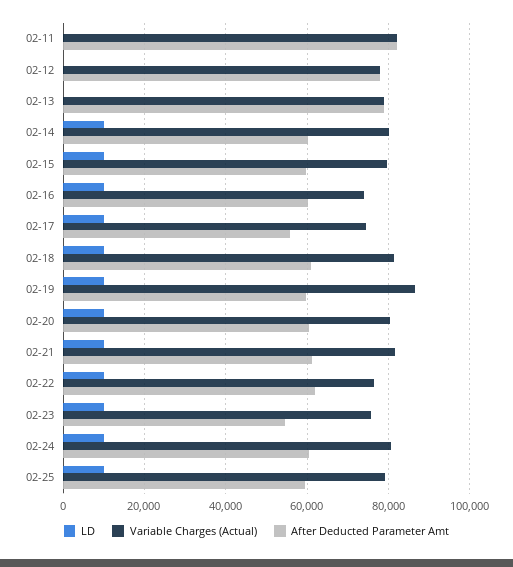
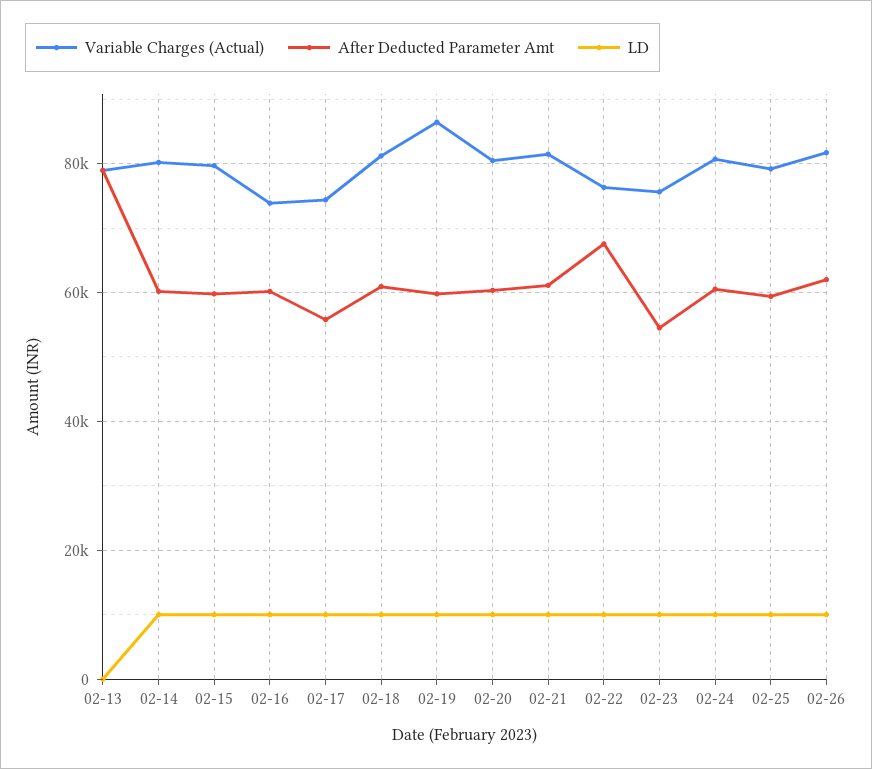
LD, 02-11: 0 -> none
Variable Charges (Actual), 02-11: 82000 -> none
After Deducted Parameter Amt, 02-11: 82000 -> none
LD, 02-12: 0 -> none
Variable Charges (Actual), 02-12: 78000 -> none
After Deducted Parameter Amt, 02-12: 78000 -> none
After Deducted Parameter Amt, 02-22: 62000 -> 68000
Variable Charges (Actual), 02-26: none -> 82000
After Deducted Parameter Amt, 02-26: none -> 62000
LD, 02-26: none -> 10000

